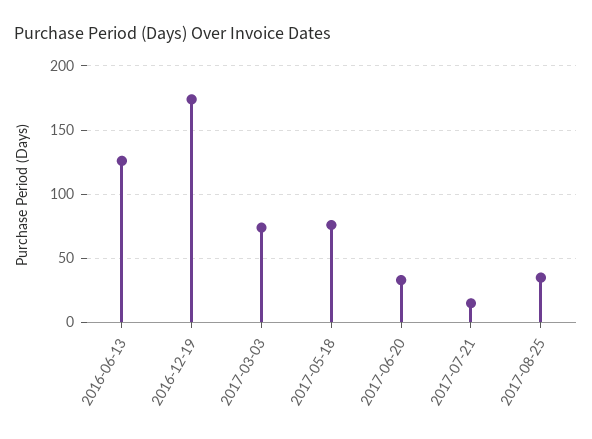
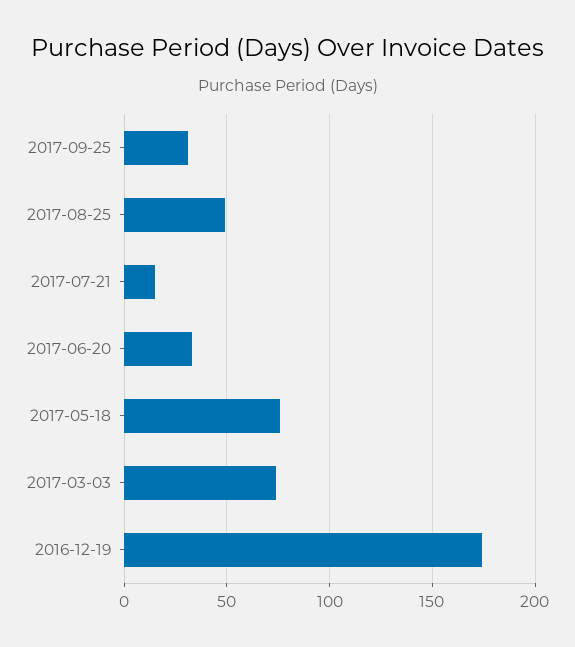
2016-06-13: 125 -> none
2017-08-25: 35 -> 50
2017-09-25: none -> 30

